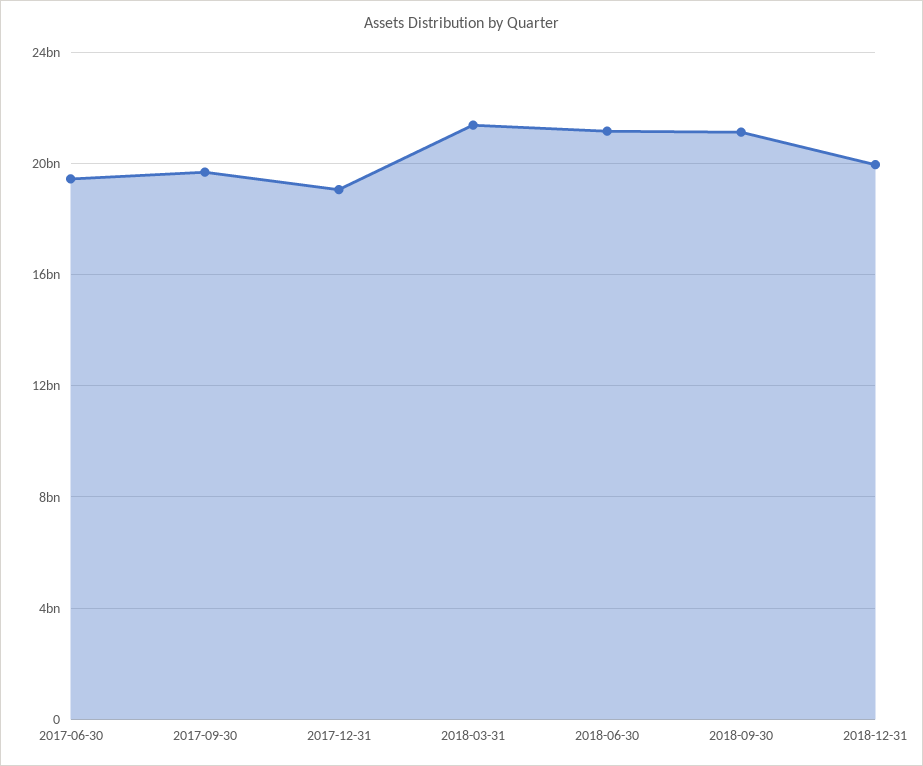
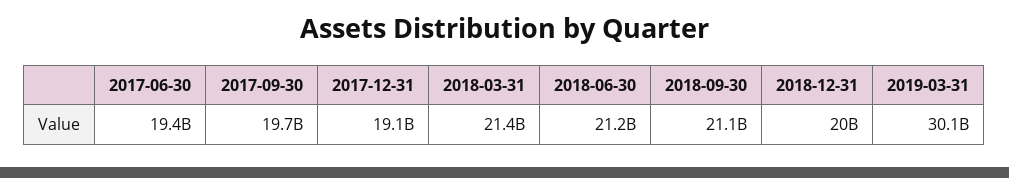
2019-03-31: none -> 30100000000

